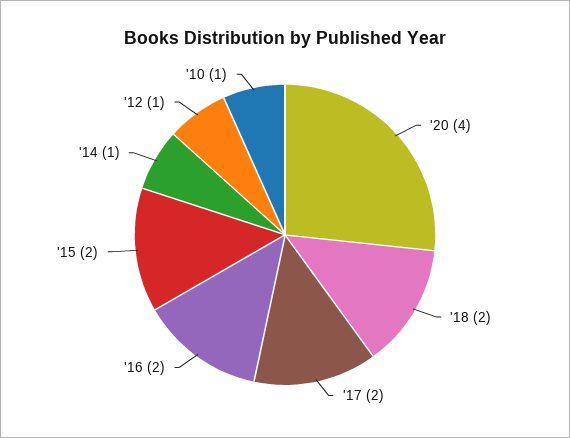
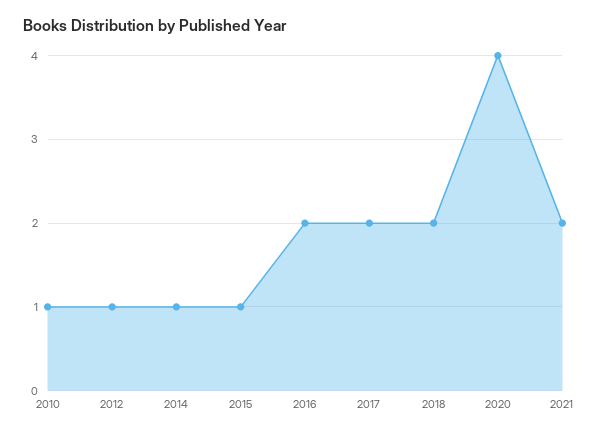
'15: 2 -> 1
2021: none -> 2

